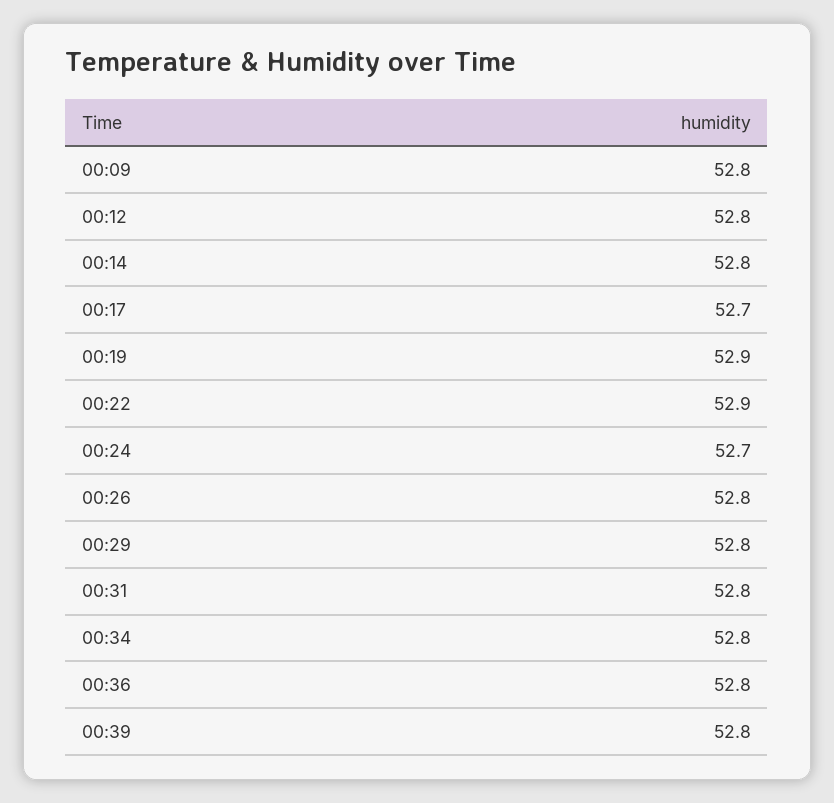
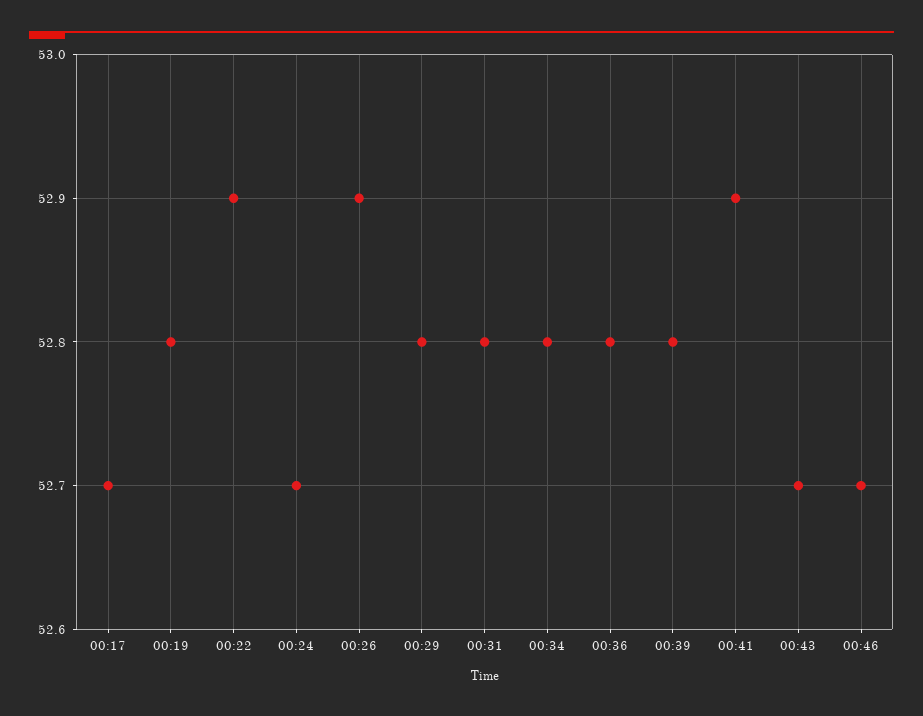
00:09: 52.8 -> none
00:12: 52.8 -> none
00:14: 52.8 -> none
00:19: 52.9 -> 52.8
00:26: 52.8 -> 52.9
00:41: none -> 52.9
00:43: none -> 52.7
00:46: none -> 52.7

